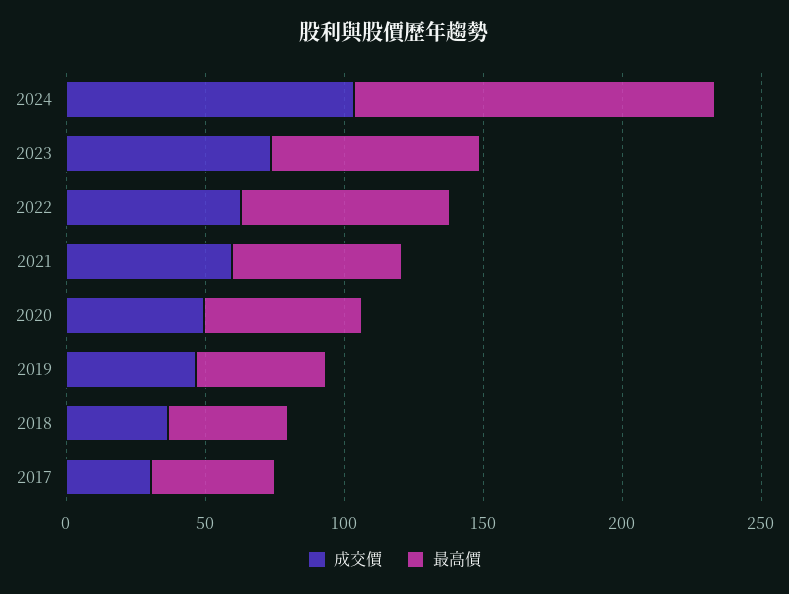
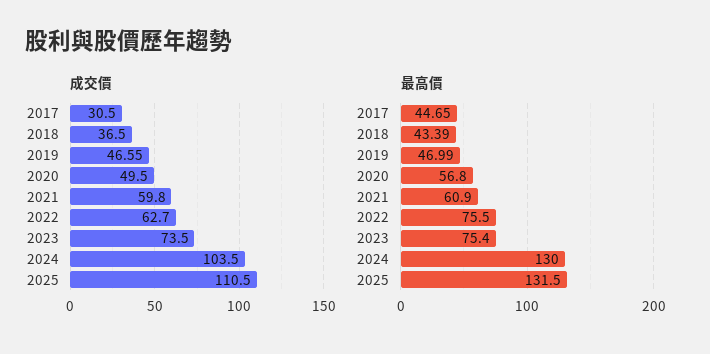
成交價, 2025: none -> 110.5
最高價, 2025: none -> 131.5

